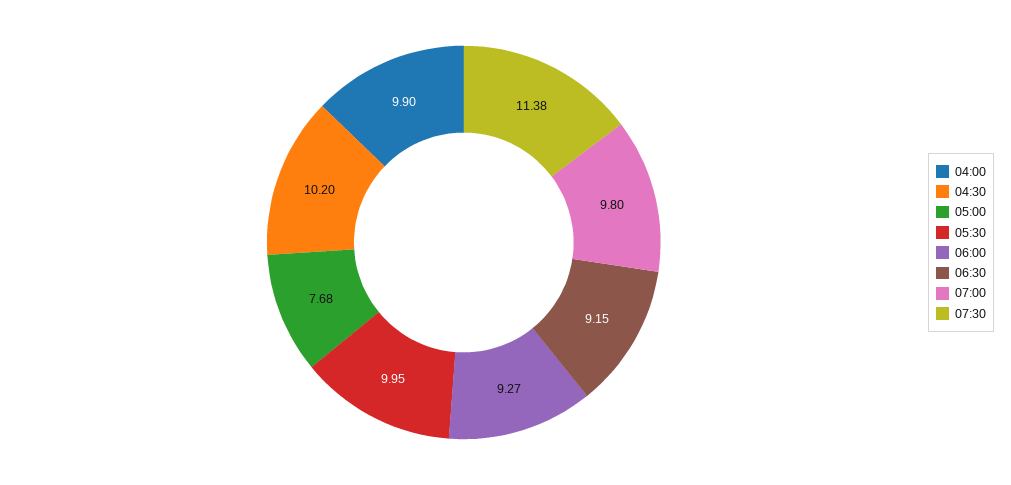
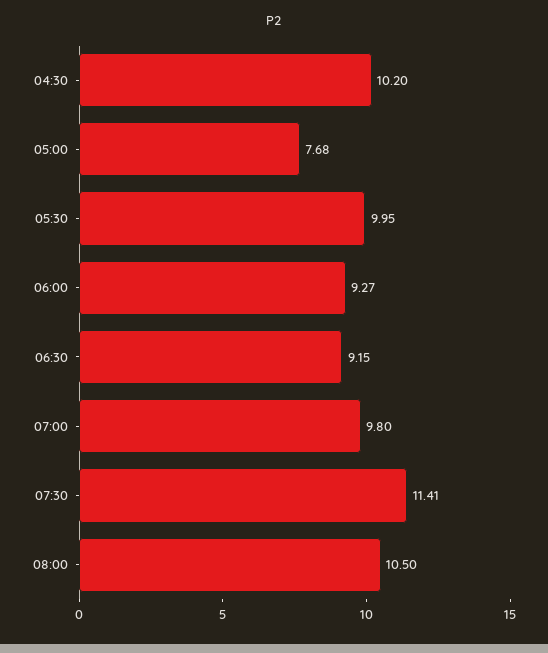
04:00: 9.9 -> none
07:30: 11.38 -> 11.41
08:00: none -> 10.5

